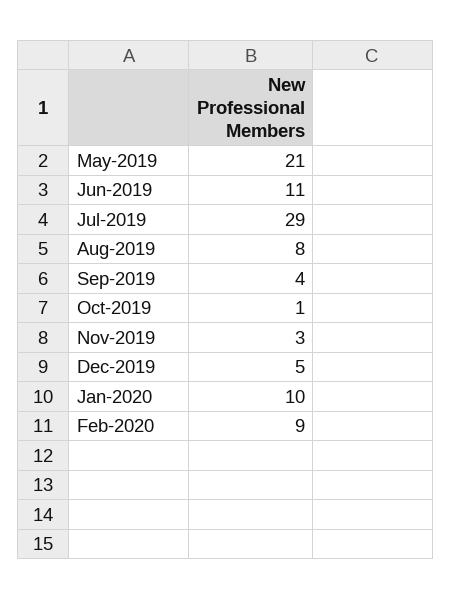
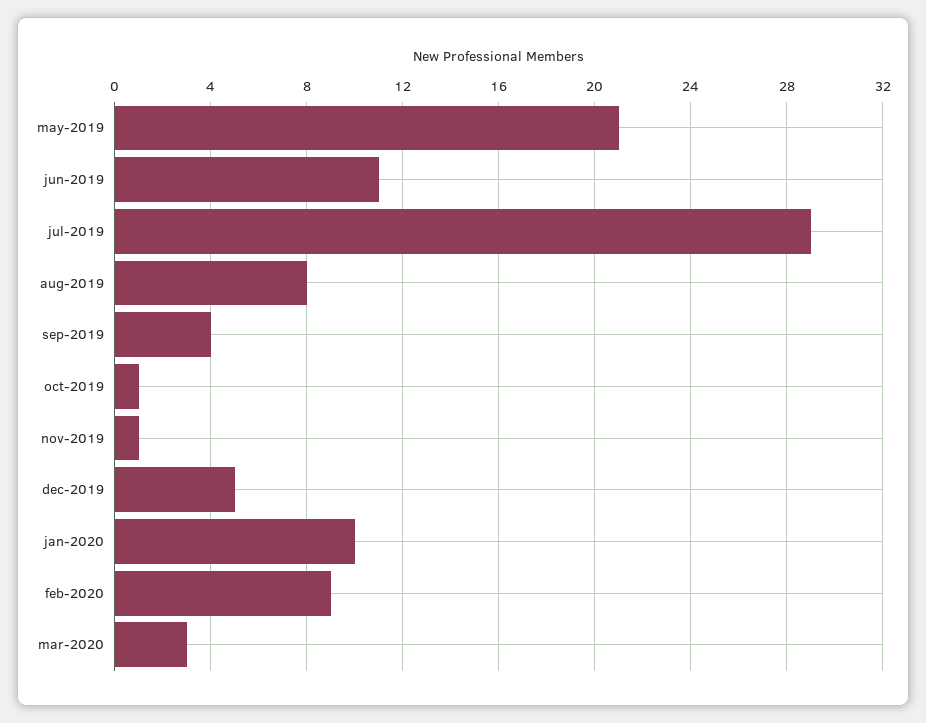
Nov-2019: 3 -> 1
mar-2020: none -> 3

